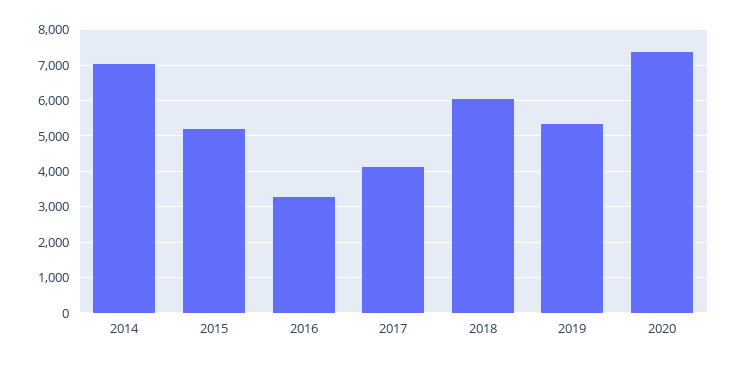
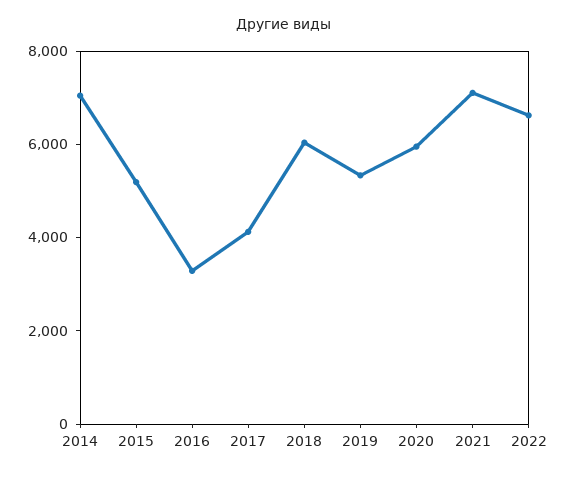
2020: 7400 -> 6000
2021: none -> 7000
2022: none -> 6500

